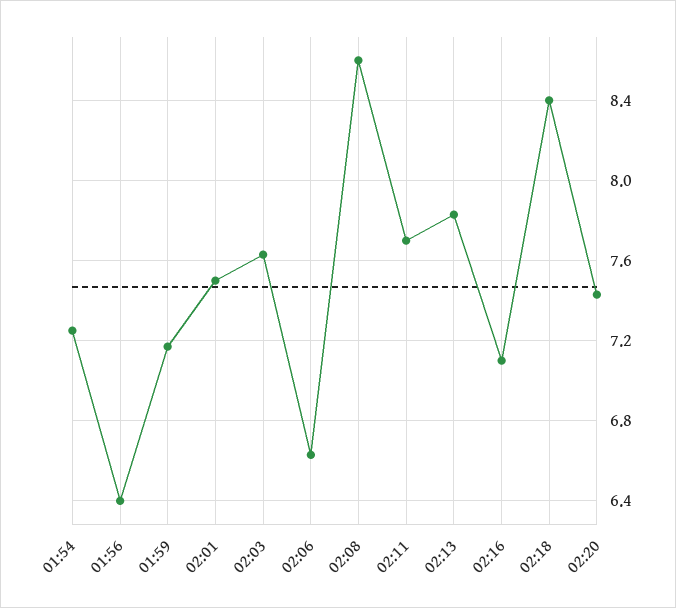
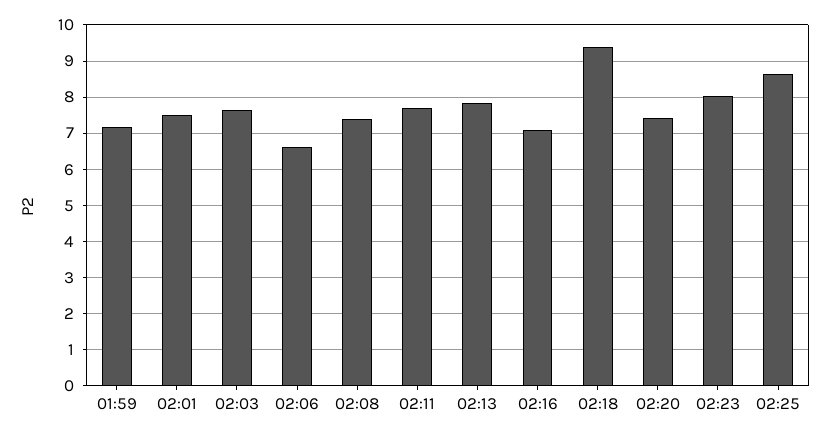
01:54: 7.25 -> none
01:56: 6.4 -> none
02:08: 8.6 -> 7.4
02:18: 8.4 -> 9.4
02:23: none -> 8
02:25: none -> 8.6

